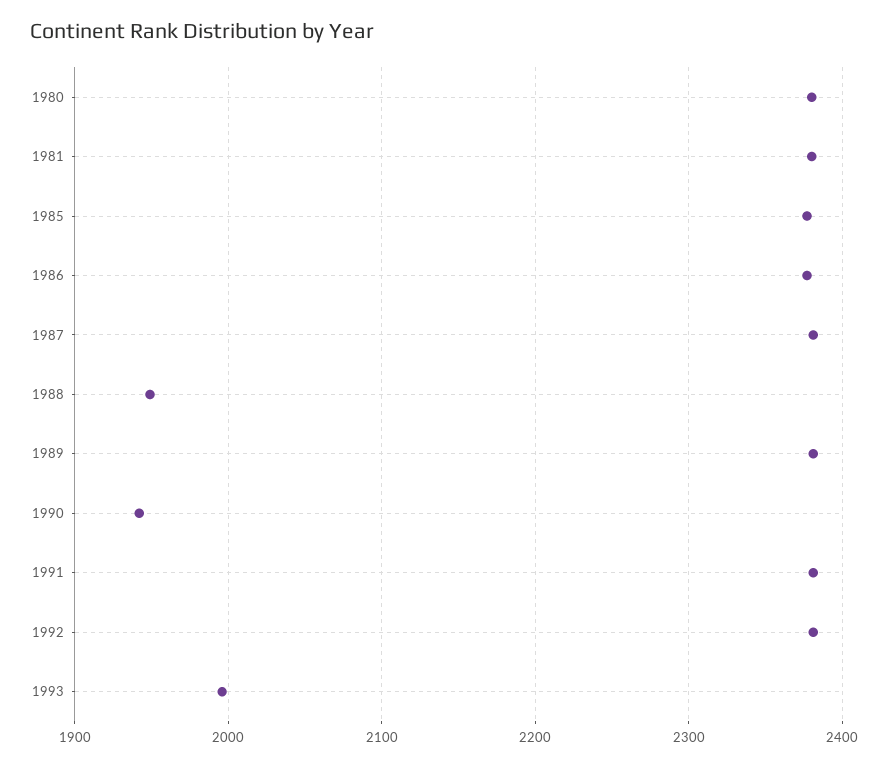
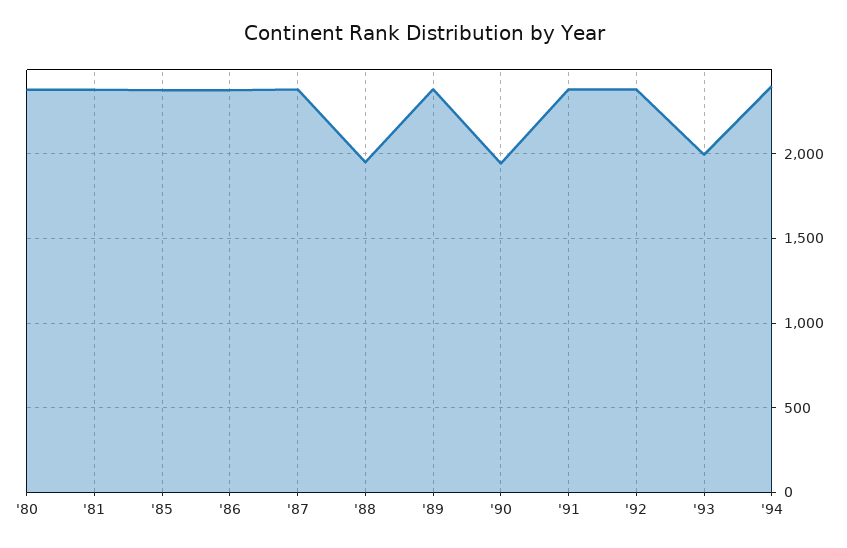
'94: none -> 2400

